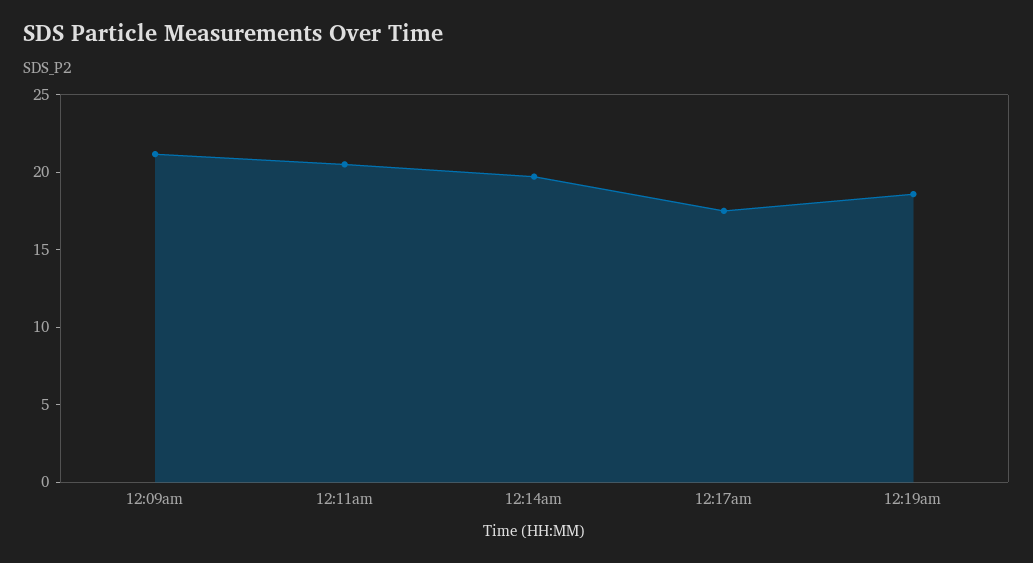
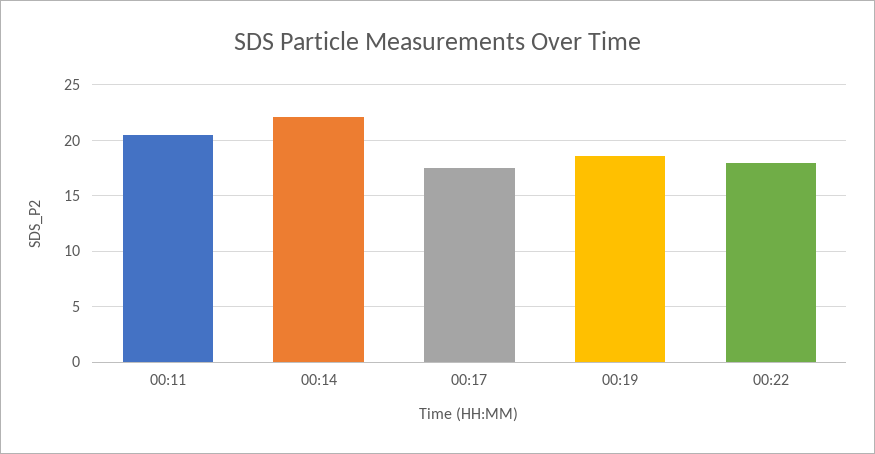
12:09am: 21 -> none
12:14am: 20 -> 22
00:22: none -> 18

